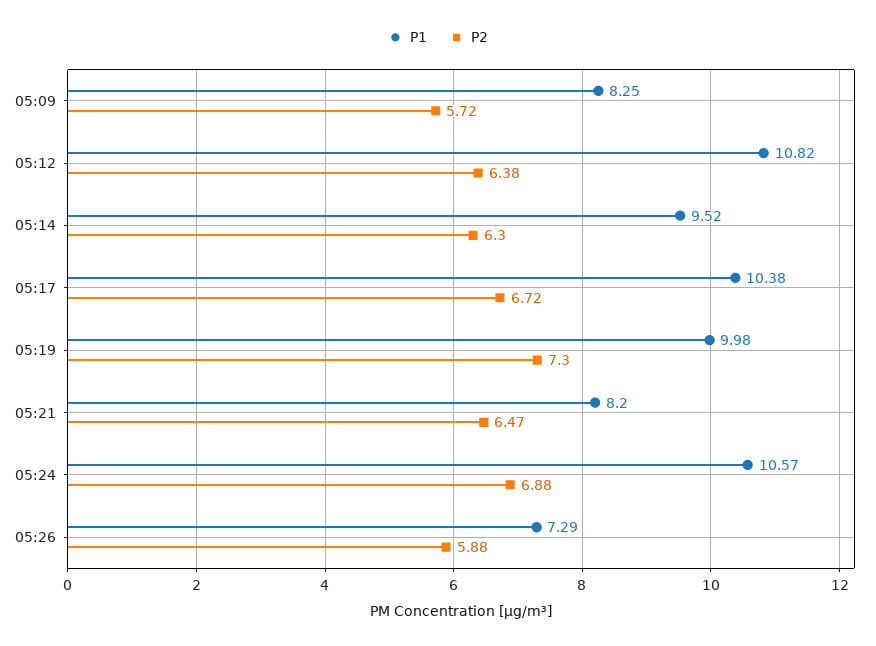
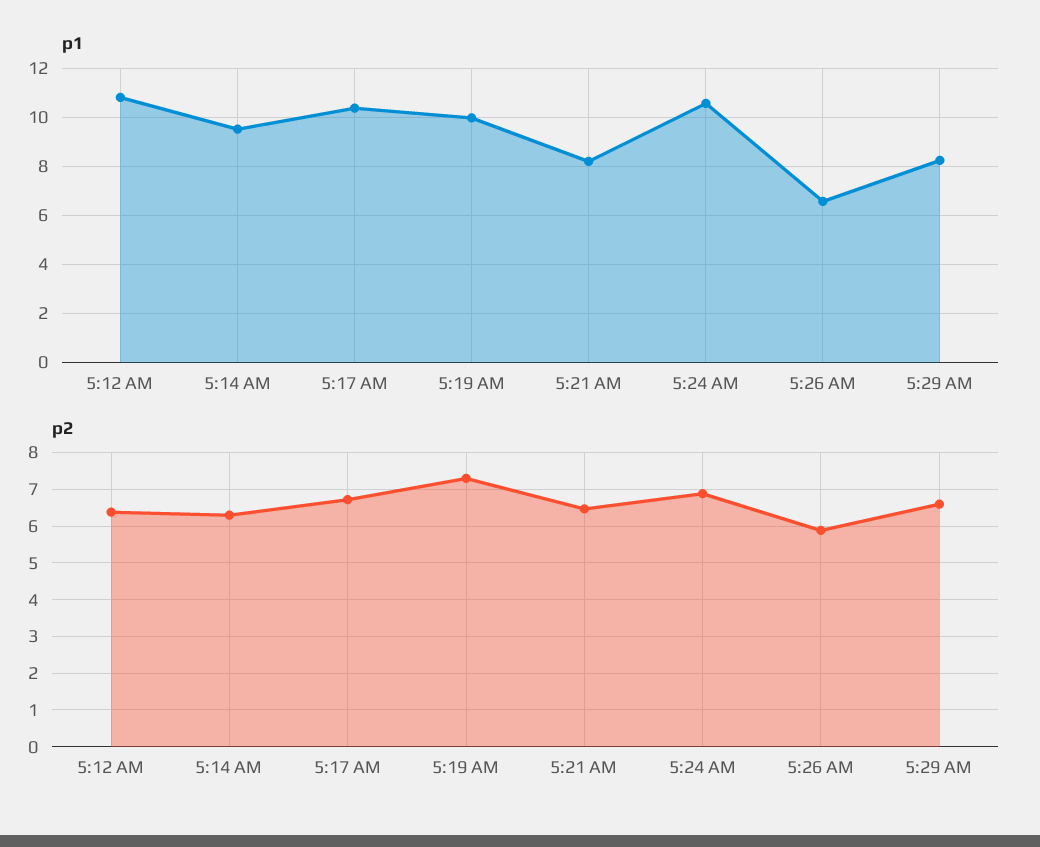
P1, 05:09: 8.25 -> none
P2, 05:09: 5.72 -> none
P1, 05:26: 7.29 -> 6.5
P1, 5:29 AM: none -> 8.25
P2, 5:29 AM: none -> 6.6

